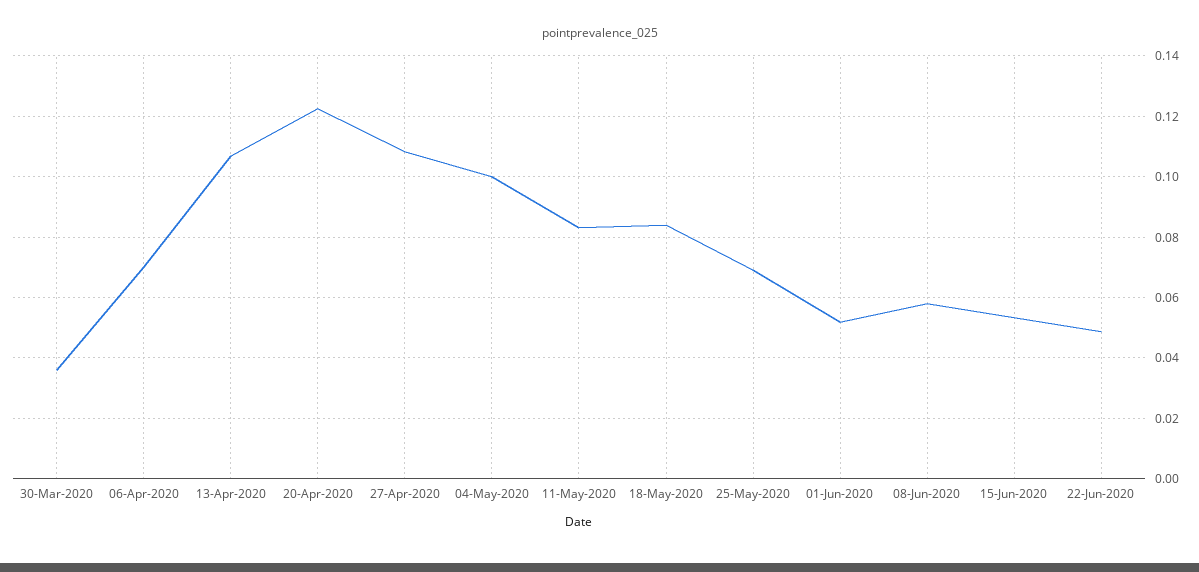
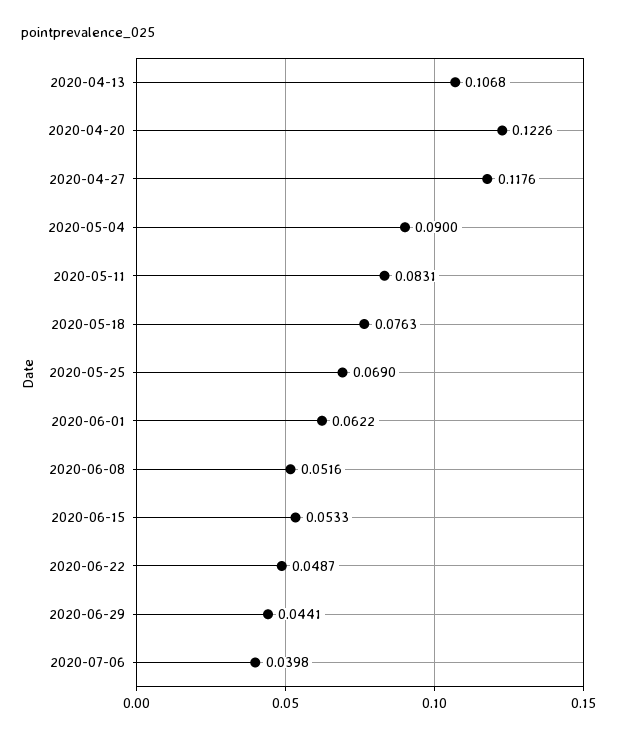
30-Mar-2020: 0.036 -> none
06-Apr-2020: 0.07 -> none
27-Apr-2020: 0.108 -> 0.1176
04-May-2020: 0.1 -> 0.09
18-May-2020: 0.084 -> 0.0763
01-Jun-2020: 0.052 -> 0.0622
08-Jun-2020: 0.058 -> 0.0516
2020-06-29: none -> 0.0441
2020-07-06: none -> 0.0398

